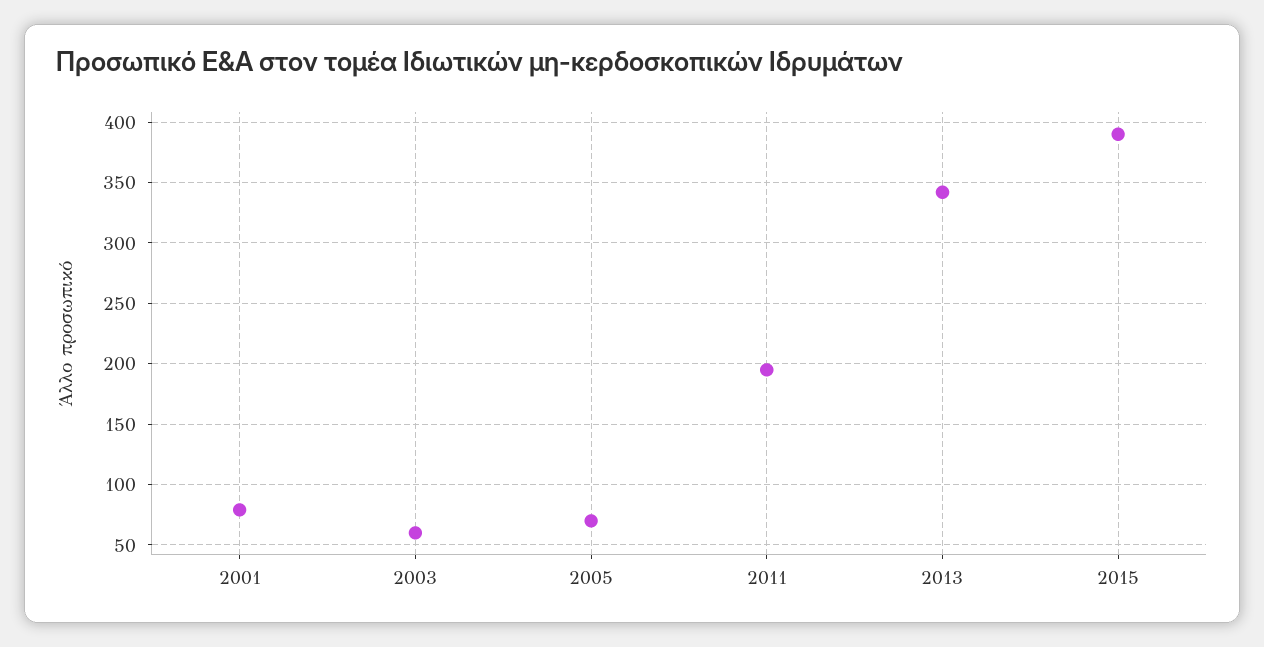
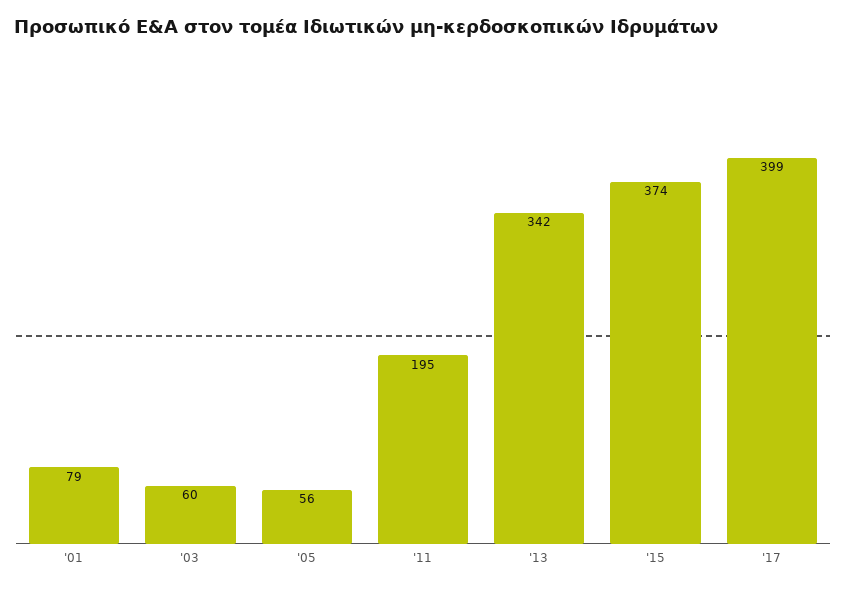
2005: 70 -> 56
2015: 390 -> 374
'17: none -> 399

